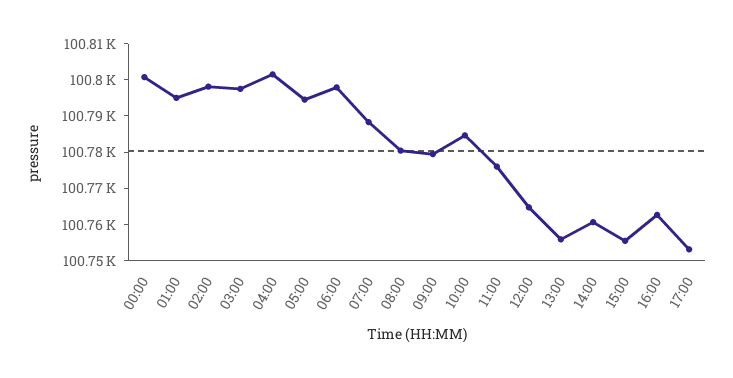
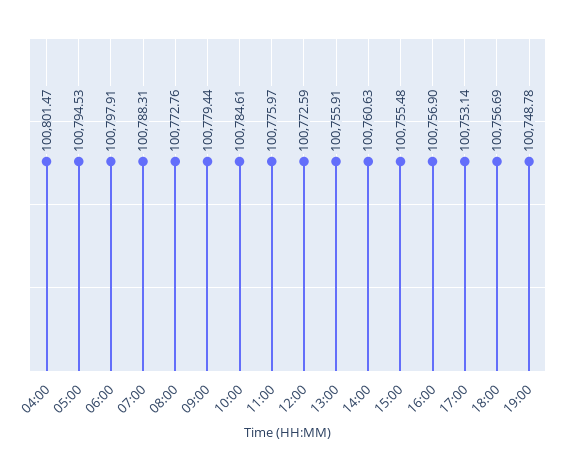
00:00: 100800 -> none
01:00: 100795 -> none
02:00: 100797.5 -> none
03:00: 100797.5 -> none
08:00: 100780 -> 100772.76
12:00: 100765 -> 100772.59
16:00: 100762.5 -> 100756.9
18:00: none -> 100756.69
19:00: none -> 100748.78

